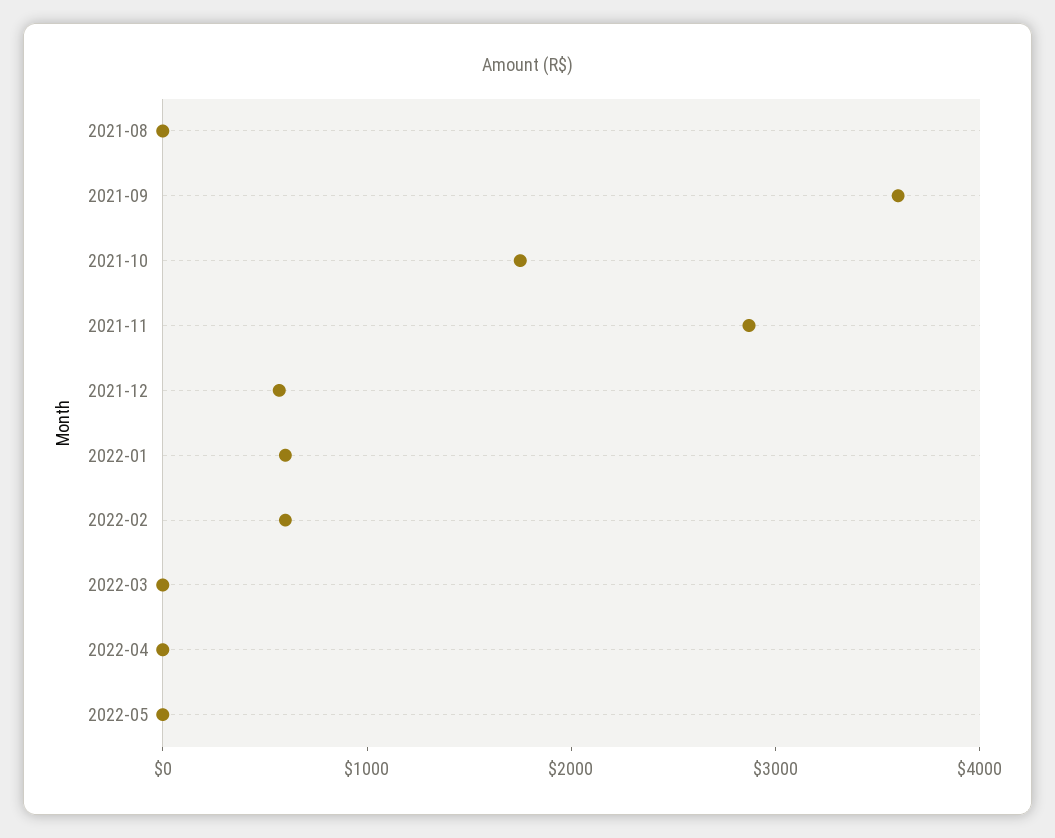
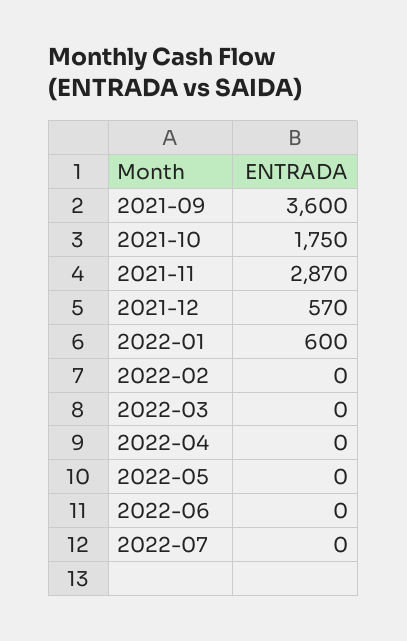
2021-08: 0 -> none
2022-02: 600 -> 0
2022-06: none -> 0
2022-07: none -> 0

